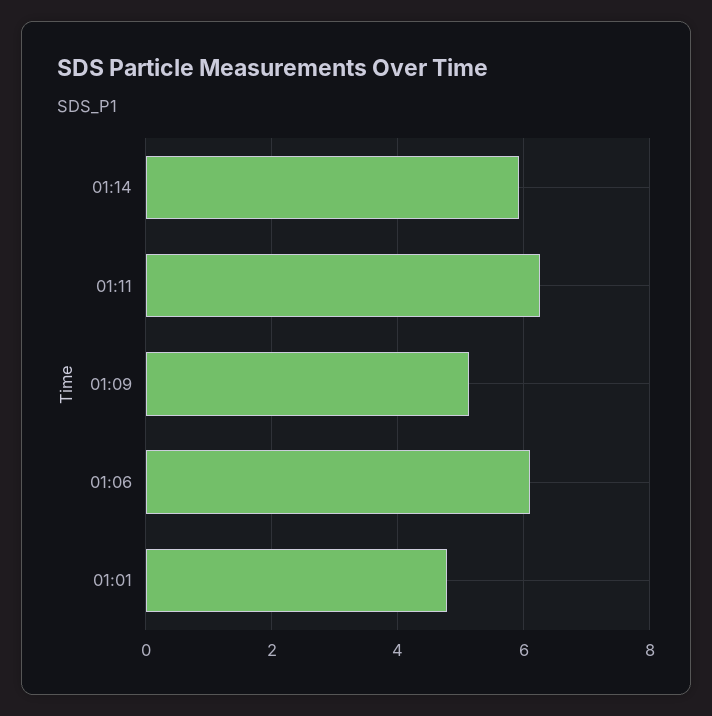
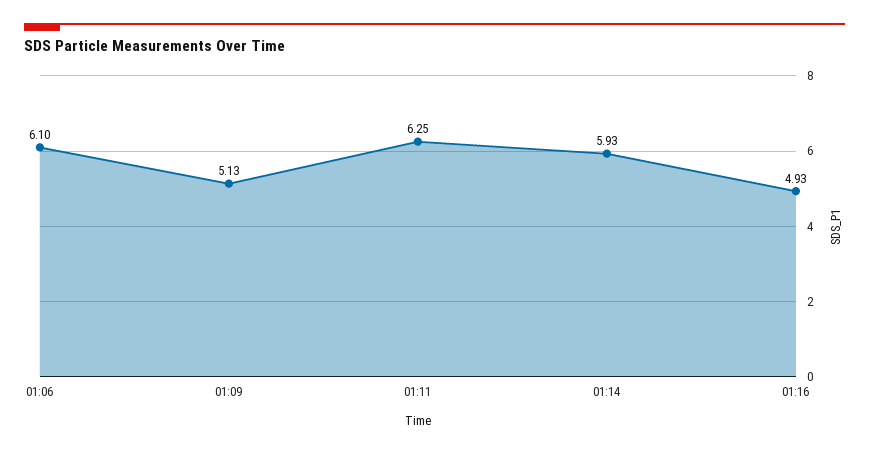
01:01: 4.8 -> none
01:16: none -> 4.93

